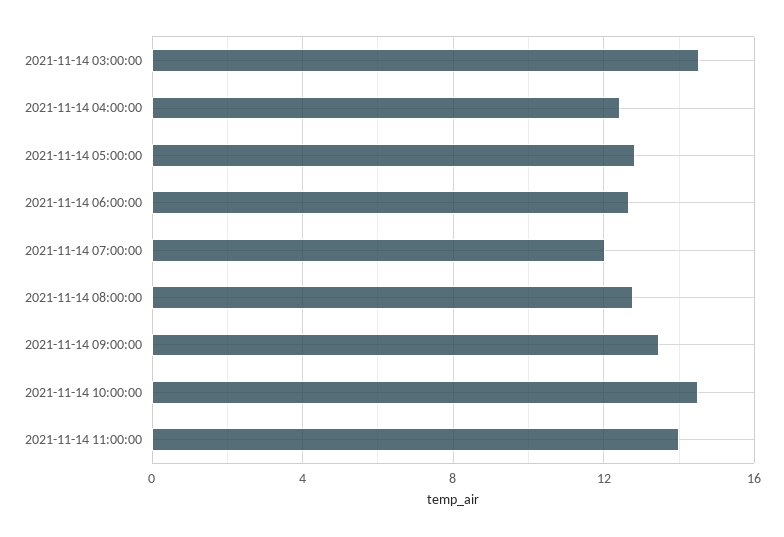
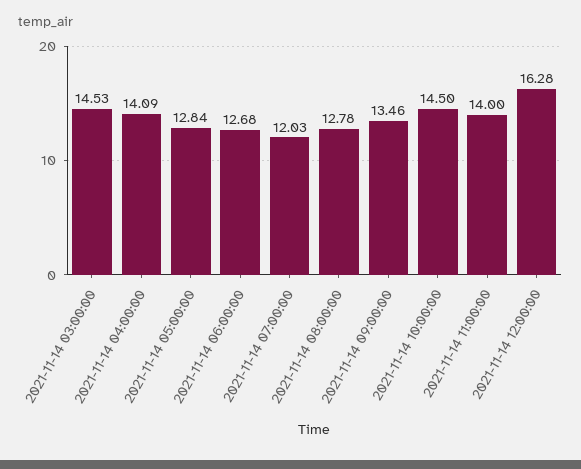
2021-11-14 04:00:00: 12.5 -> 14.09
2021-11-14 12:00:00: none -> 16.28

